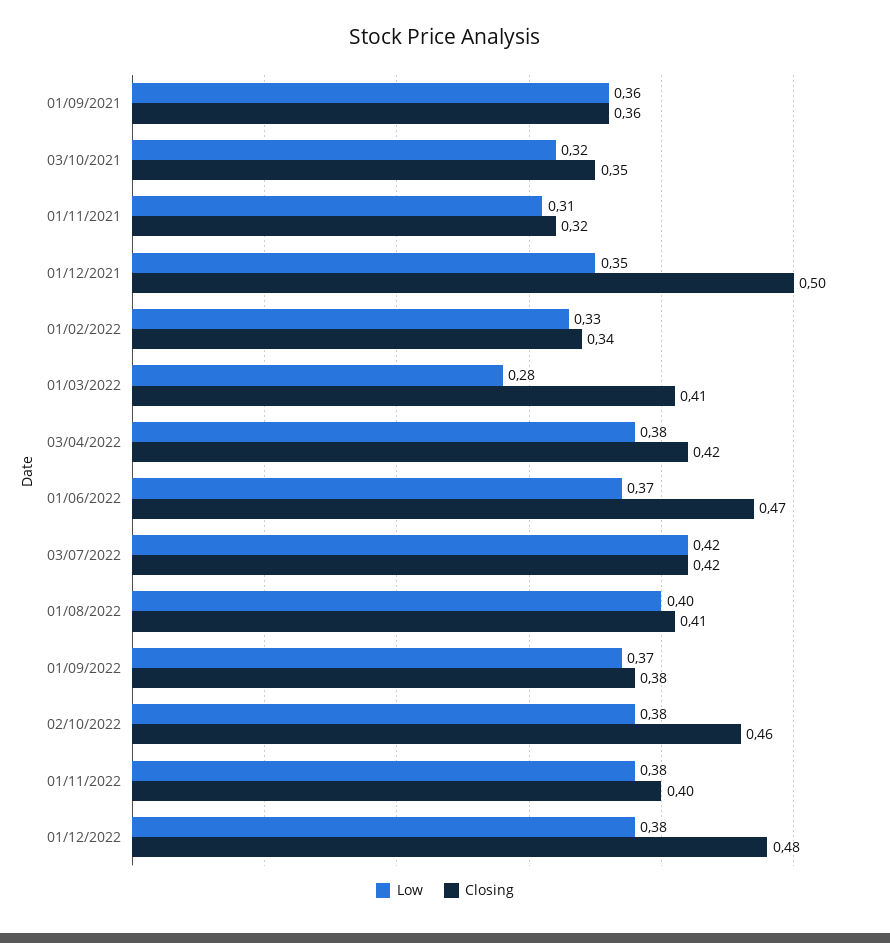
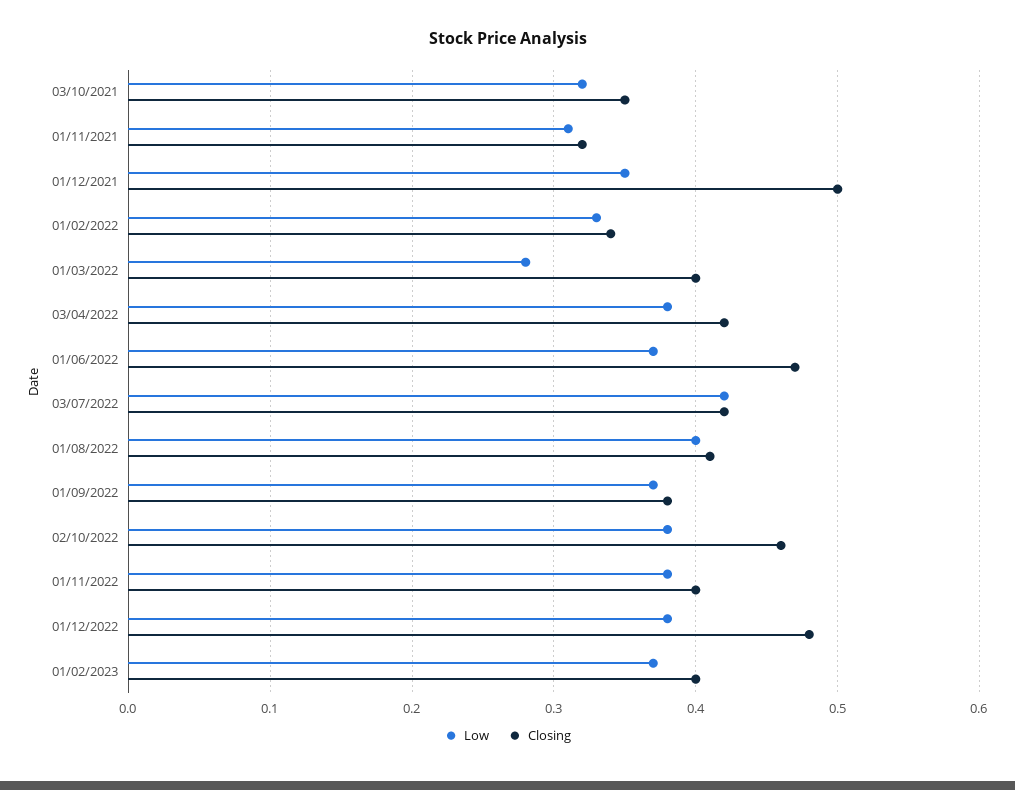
Low, 01/09/2021: 0.36 -> none
Closing, 01/09/2021: 0.36 -> none
Closing, 01/03/2022: 0.41 -> 0.4
Low, 01/02/2023: none -> 0.37
Closing, 01/02/2023: none -> 0.4

